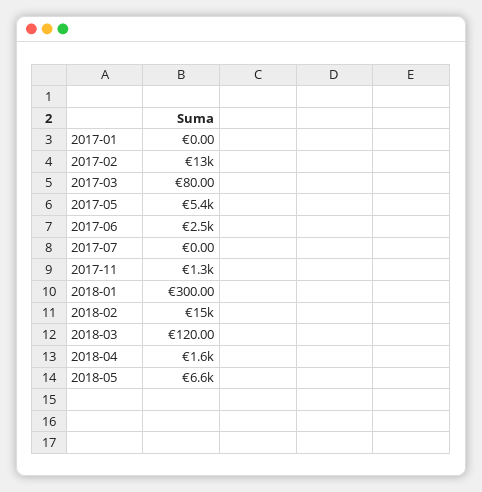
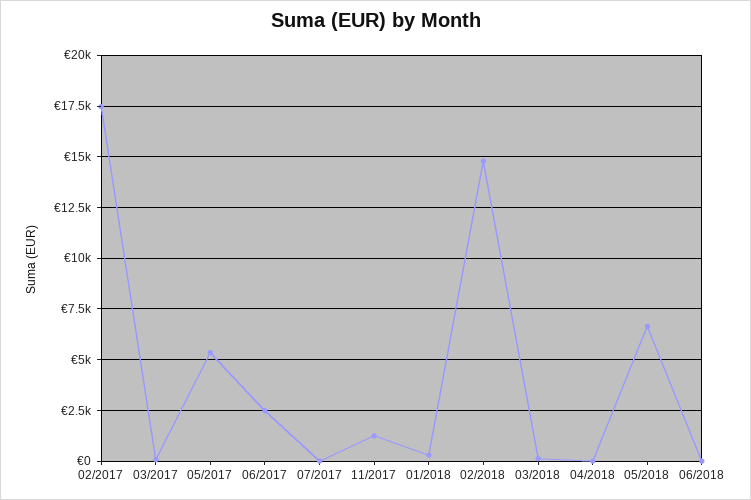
2017-01: 0 -> none
2017-02: 13000 -> 17500
2018-04: 1600 -> 0
06/2018: none -> 0

